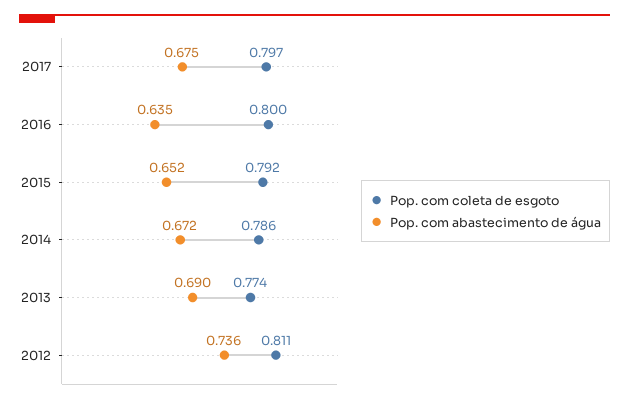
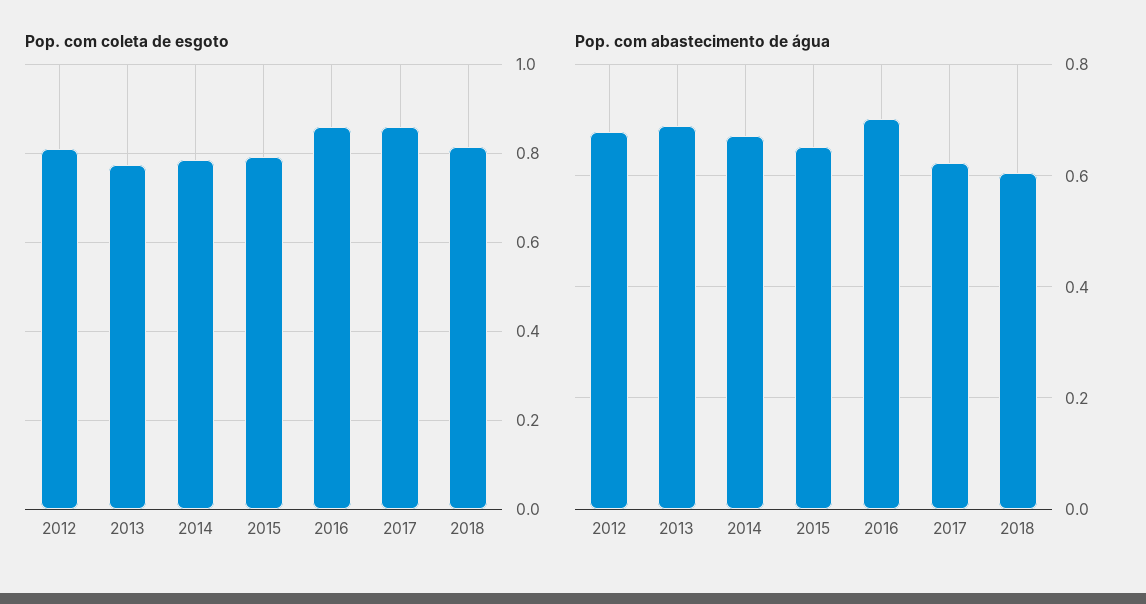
Pop. com coleta de esgoto, 2017: 0.797 -> 0.86
Pop. com abastecimento de água, 2017: 0.675 -> 0.62
Pop. com coleta de esgoto, 2016: 0.8 -> 0.86
Pop. com abastecimento de água, 2016: 0.635 -> 0.7
Pop. com abastecimento de água, 2012: 0.736 -> 0.68
Pop. com coleta de esgoto, 2018: none -> 0.82
Pop. com abastecimento de água, 2018: none -> 0.6

